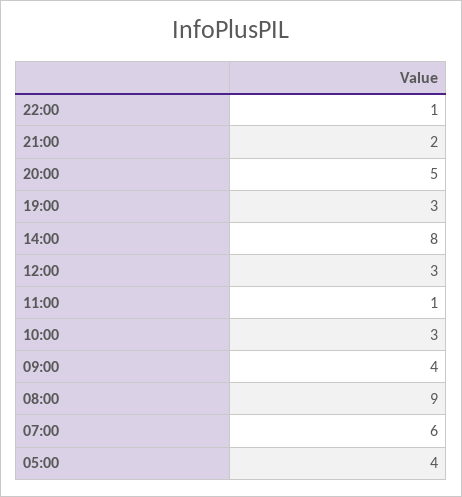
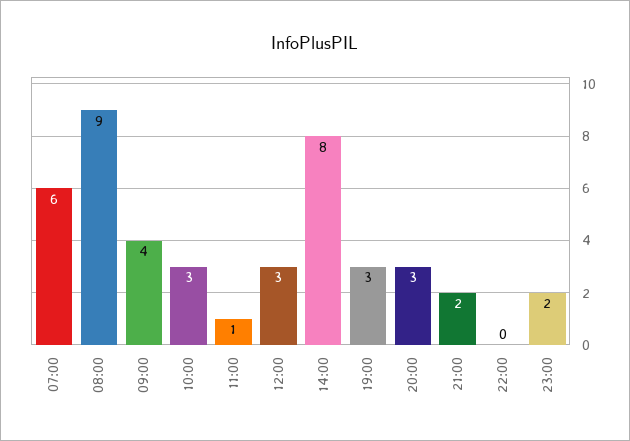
22:00: 1 -> 0
20:00: 5 -> 3
05:00: 4 -> none
23:00: none -> 2

